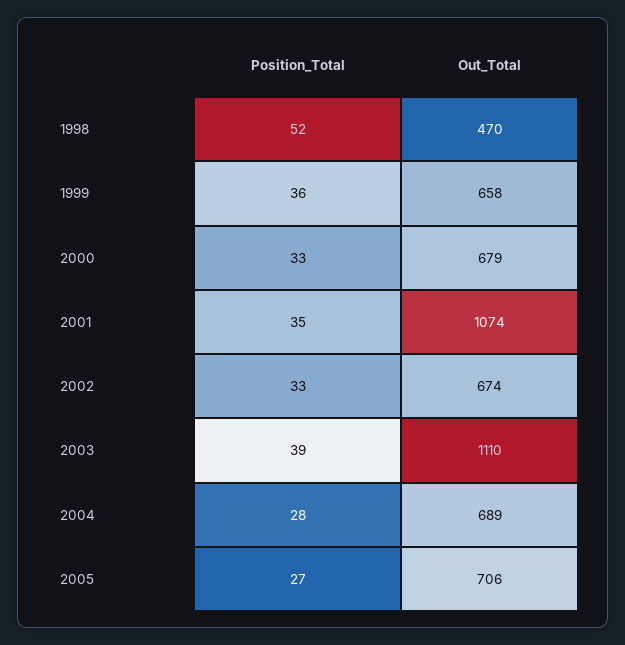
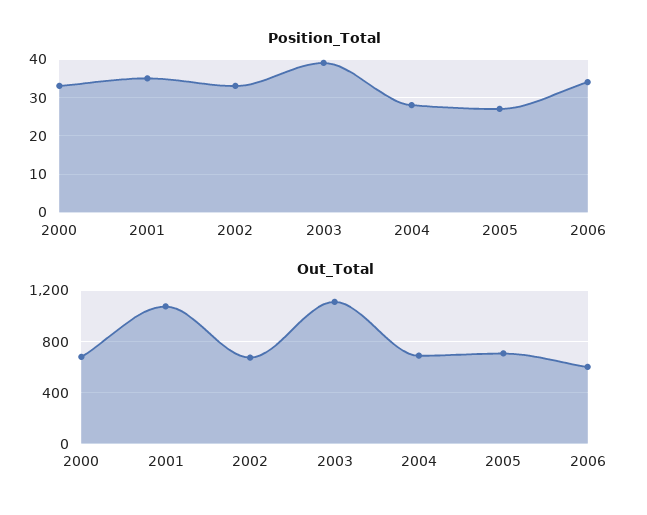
Position_Total, 1998: 52 -> none
Out_Total, 1998: 470 -> none
Position_Total, 1999: 36 -> none
Out_Total, 1999: 658 -> none
Position_Total, 2006: none -> 35
Out_Total, 2006: none -> 600

